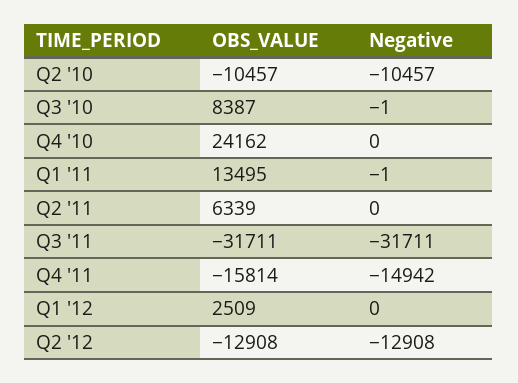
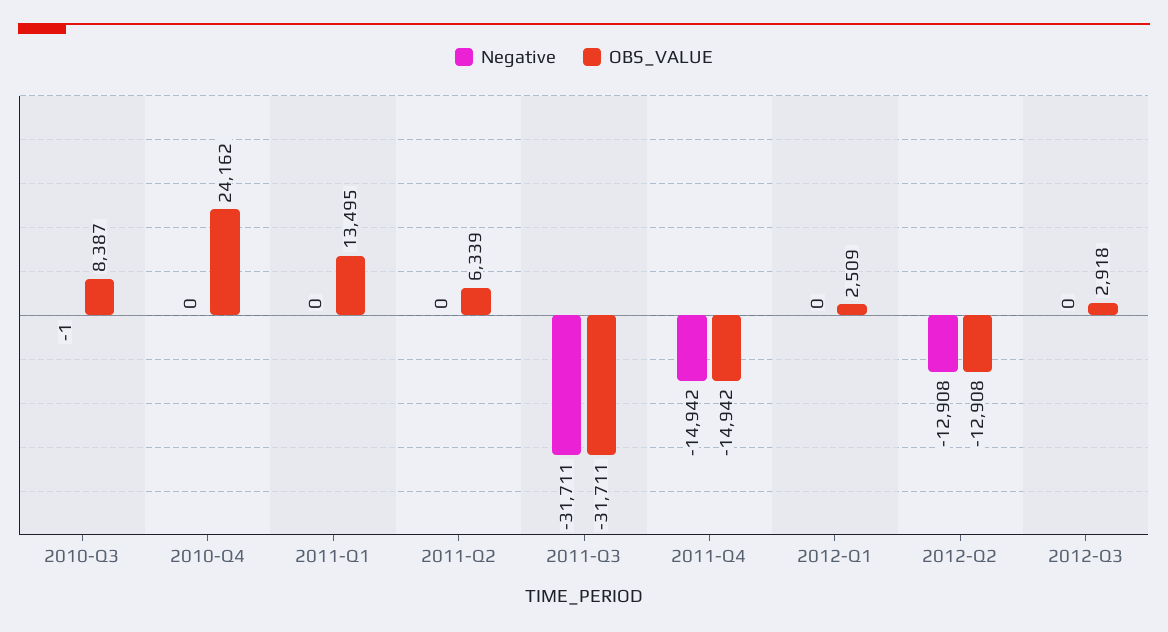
OBS_VALUE, Q2 '10: -10457 -> none
Negative, Q2 '10: -10457 -> none
Negative, Q1 '11: -1 -> 0
OBS_VALUE, Q4 '11: -15814 -> -14942
Negative, 2012-Q3: none -> 0
OBS_VALUE, 2012-Q3: none -> 2918

